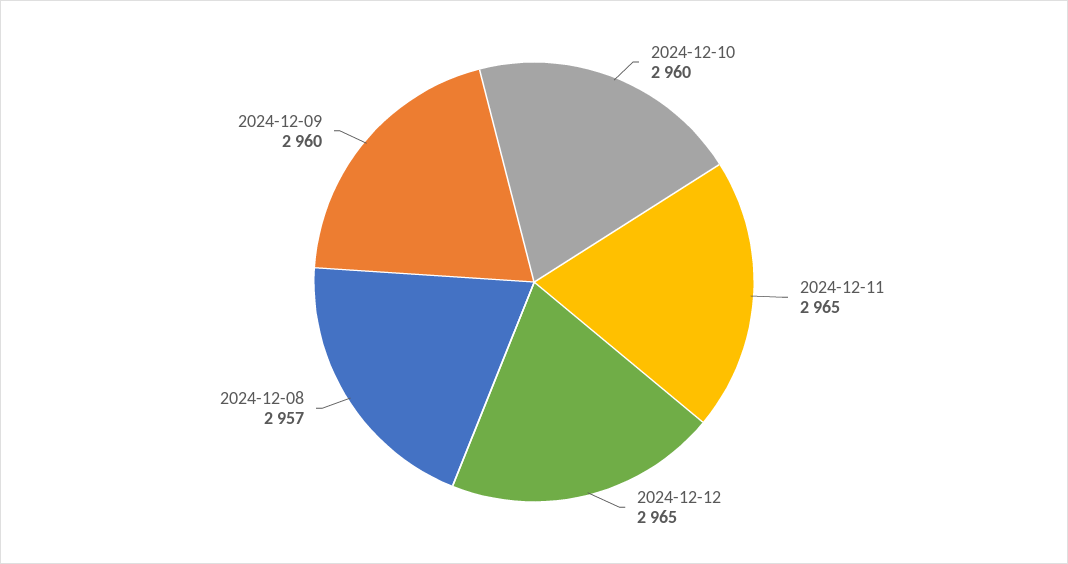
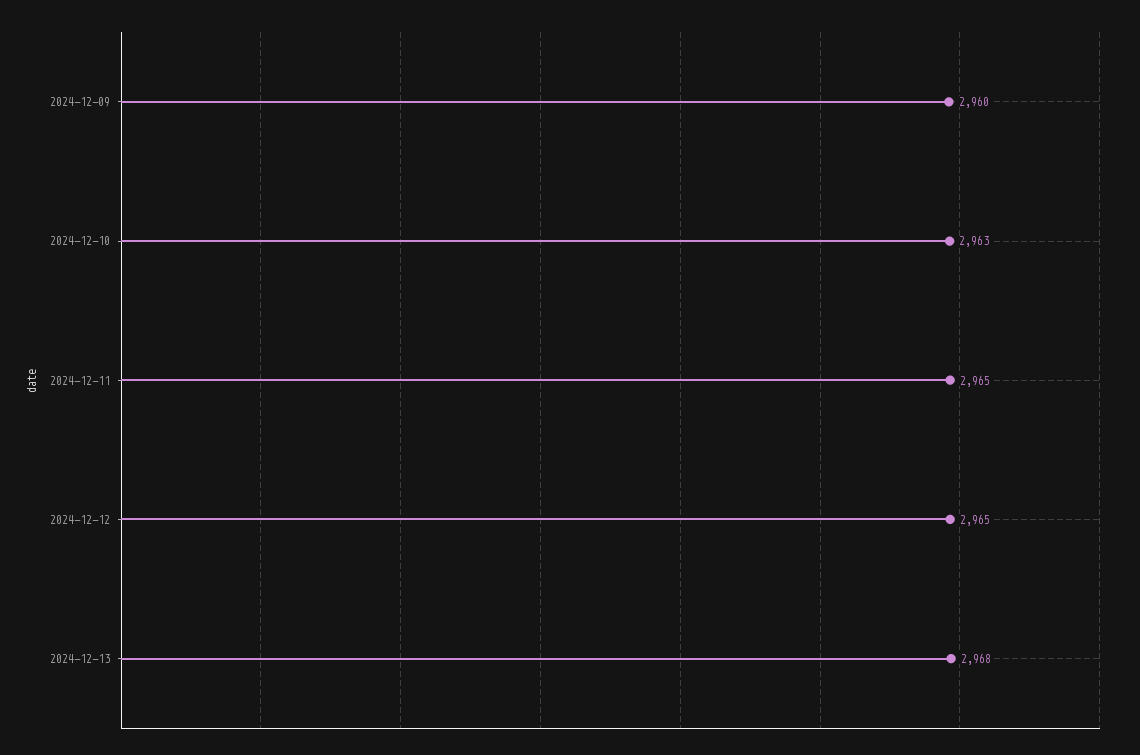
2024-12-10: 2960 -> 2963
2024-12-08: 2957 -> none
2024-12-13: none -> 2968

